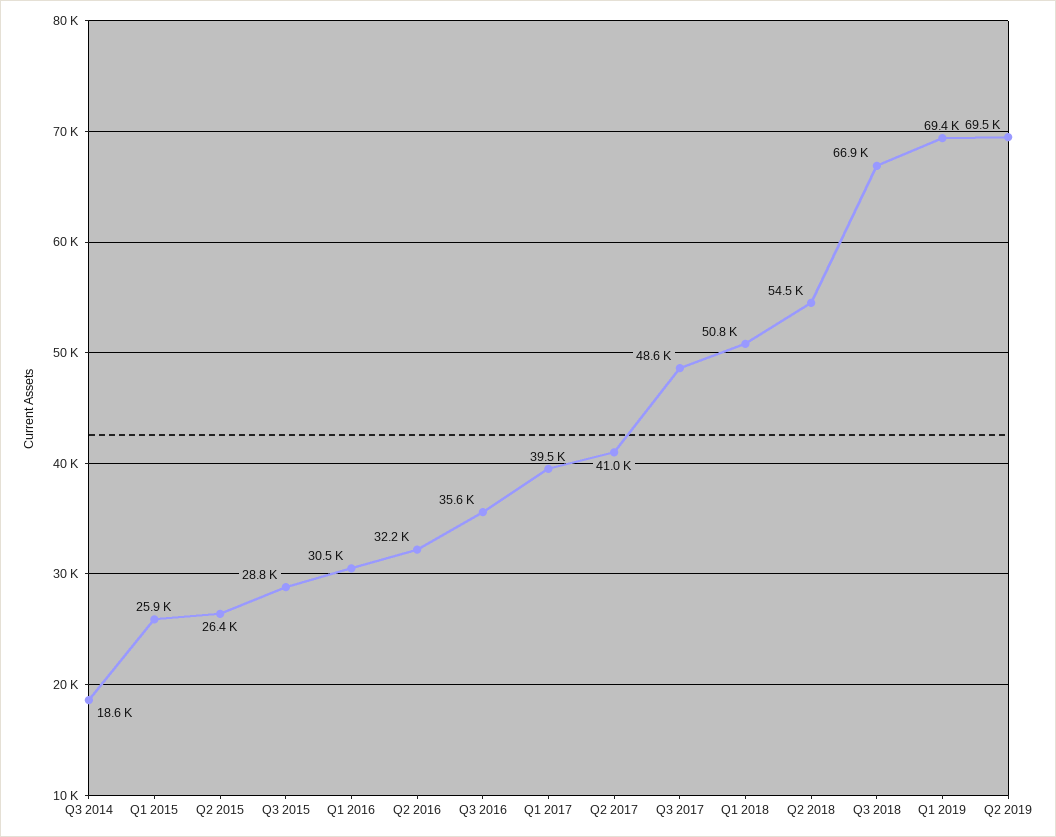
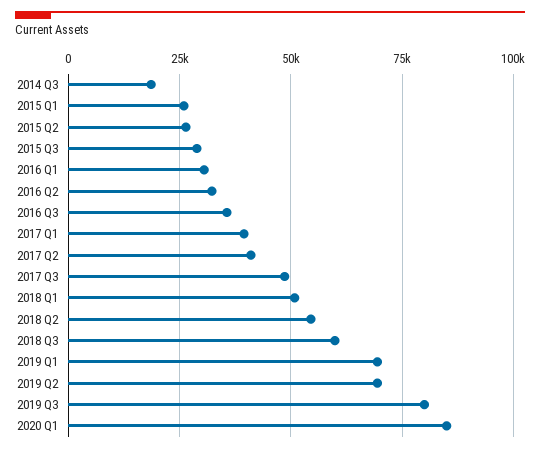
Q3 2018: 66900 -> 60000
2019 Q3: none -> 80000
2020 Q1: none -> 85000

